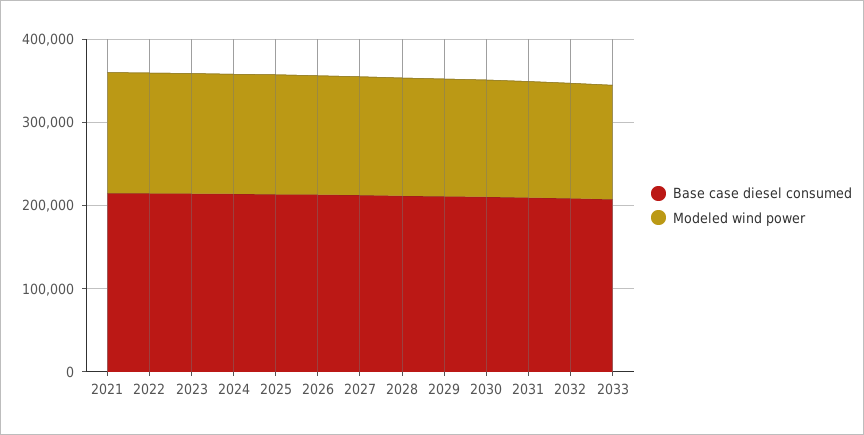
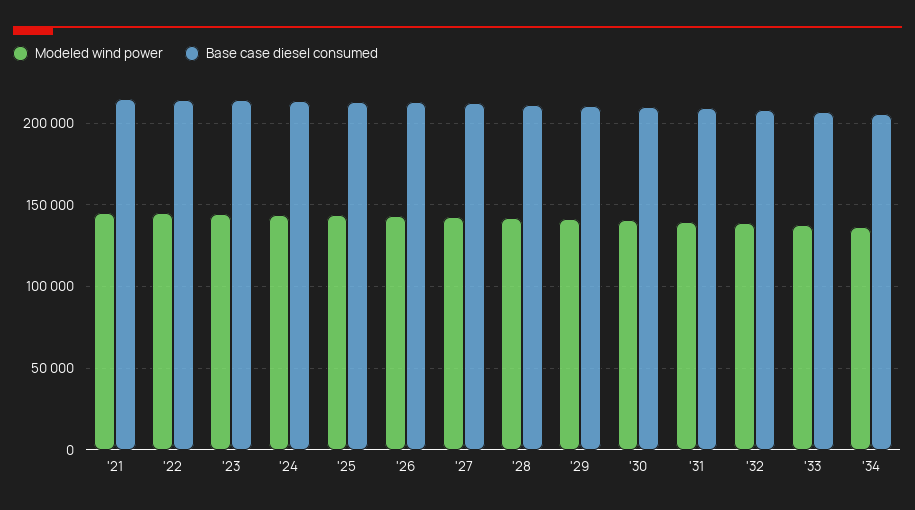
Modeled wind power, '34: none -> 135000
Base case diesel consumed, '34: none -> 205000

